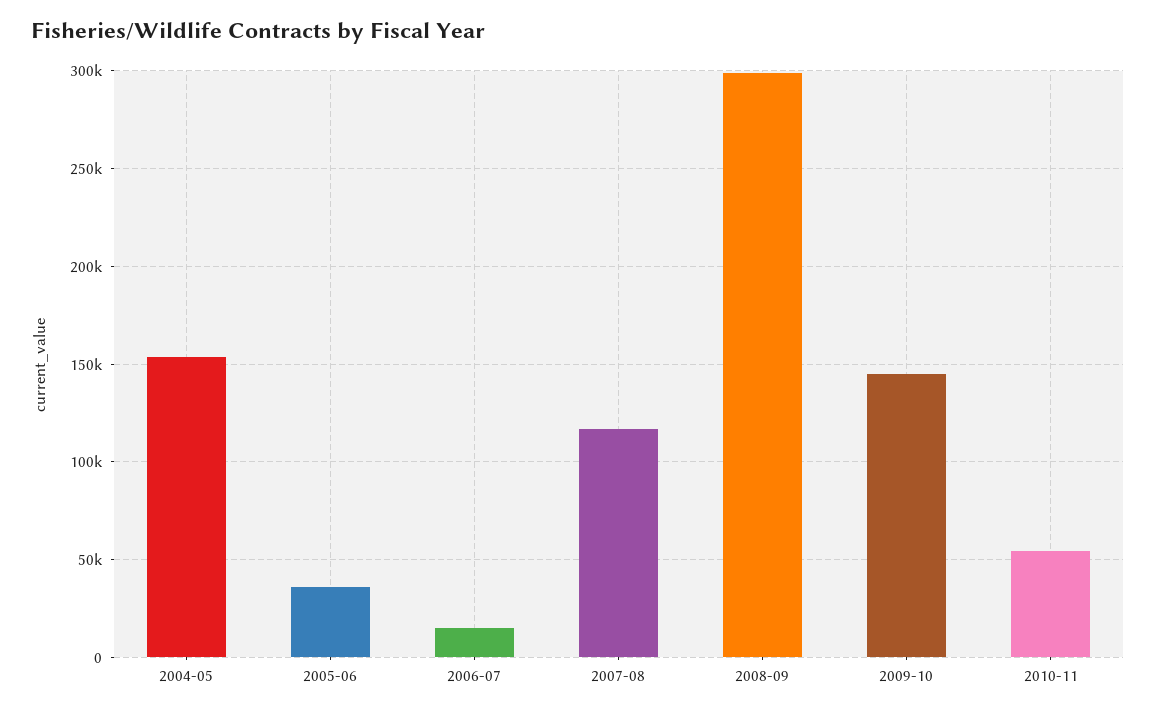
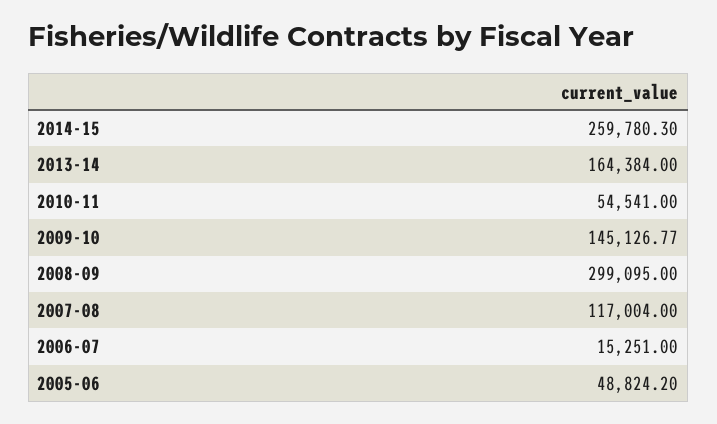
2004-05: 155000 -> none
2005-06: 35000 -> 48824.2
2014-15: none -> 259780.3
2013-14: none -> 164384

